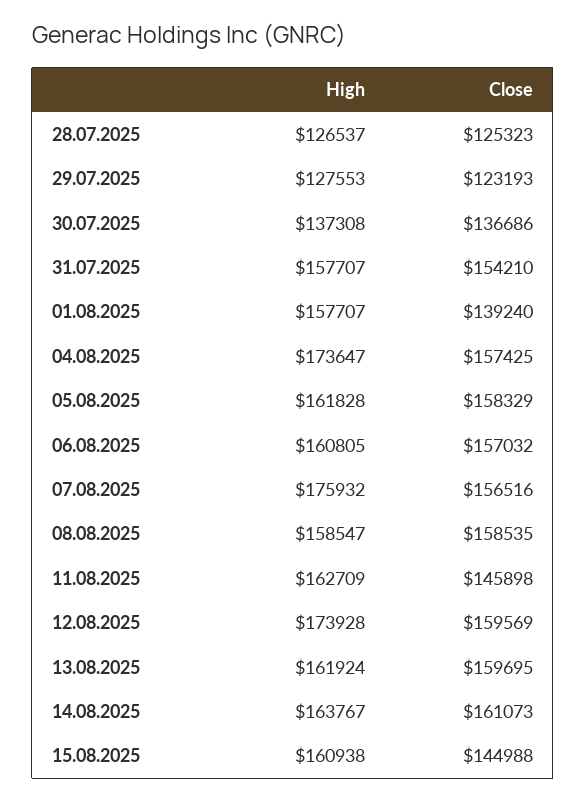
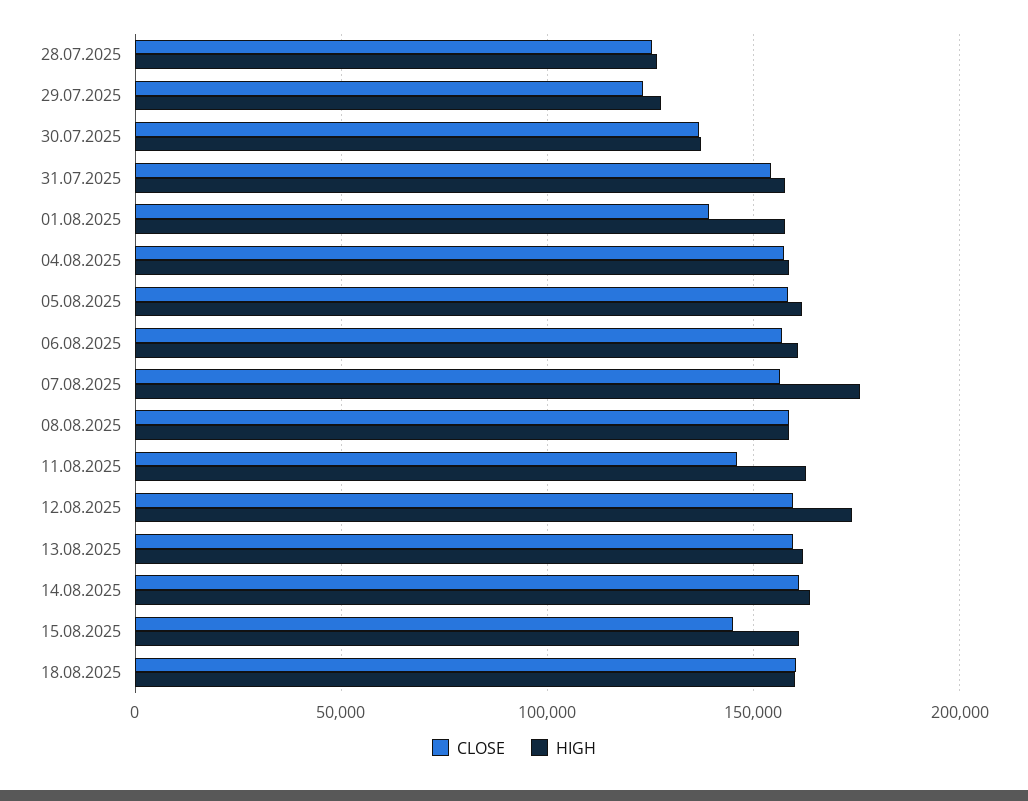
High, 04.08.2025: 173647 -> 160000
Close, 18.08.2025: none -> 160000
High, 18.08.2025: none -> 160000

